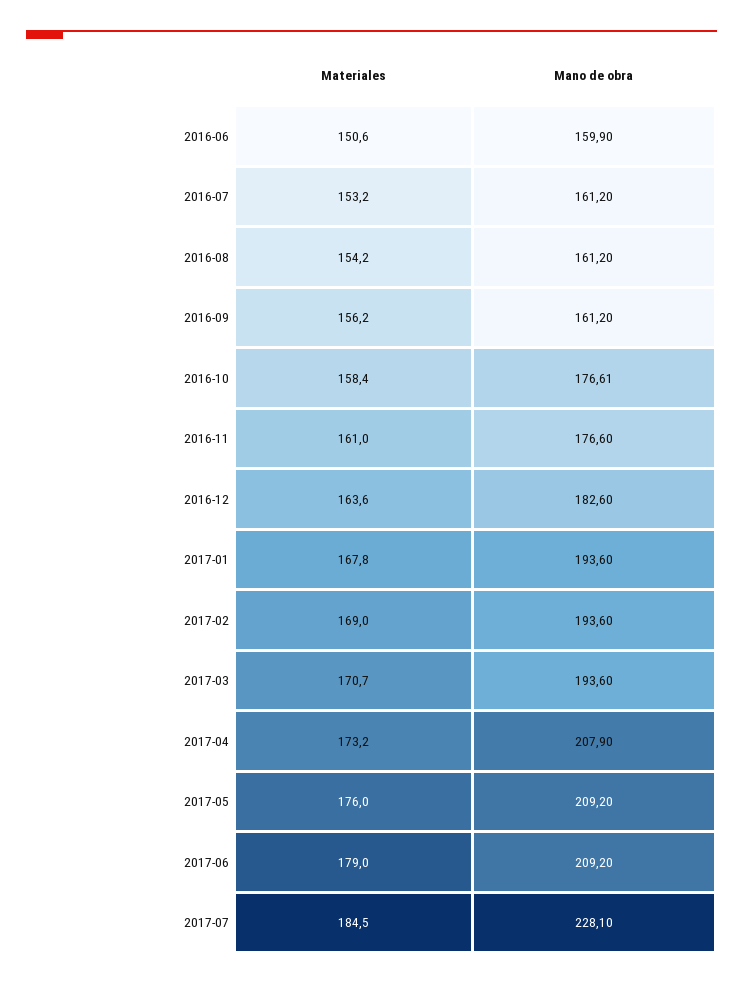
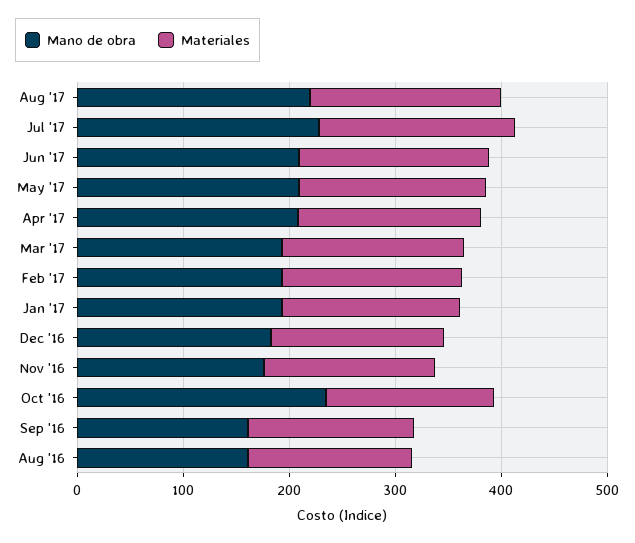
Materiales, 2016-06: 150.6 -> none
Mano de obra, 2016-06: 159.9 -> none
Materiales, 2016-07: 153.2 -> none
Mano de obra, 2016-07: 161.2 -> none
Mano de obra, 2016-10: 176.61 -> 240
Mano de obra, Aug '17: none -> 220
Materiales, Aug '17: none -> 180

